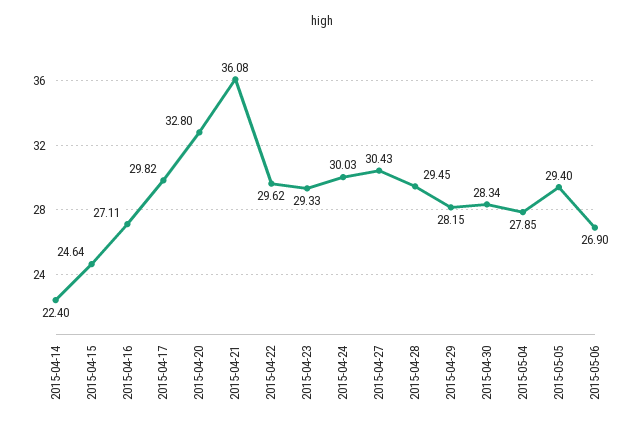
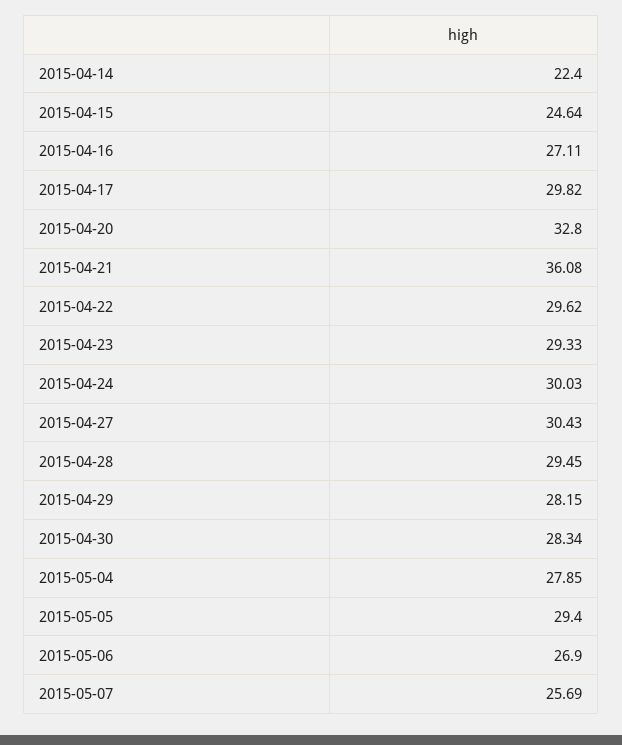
2015-05-07: none -> 25.69

